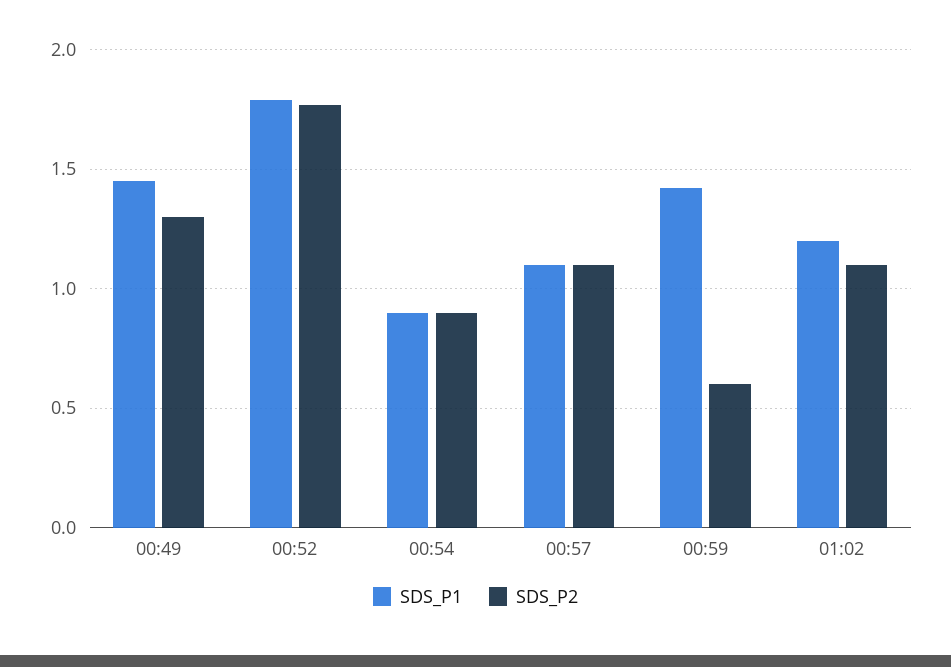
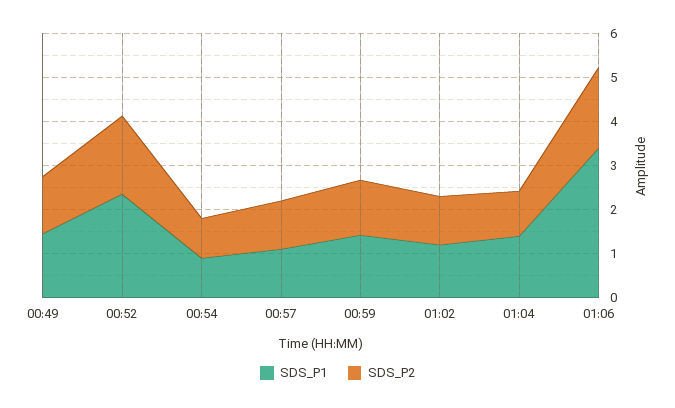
SDS_P1, 00:52: 1.8 -> 2.4
SDS_P2, 00:59: 0.6 -> 1.2
SDS_P1, 01:04: none -> 1.4
SDS_P2, 01:04: none -> 1
SDS_P1, 01:06: none -> 3.4
SDS_P2, 01:06: none -> 1.8

